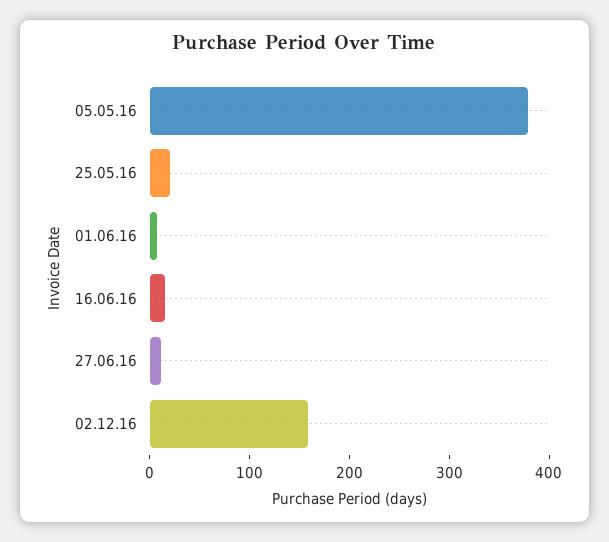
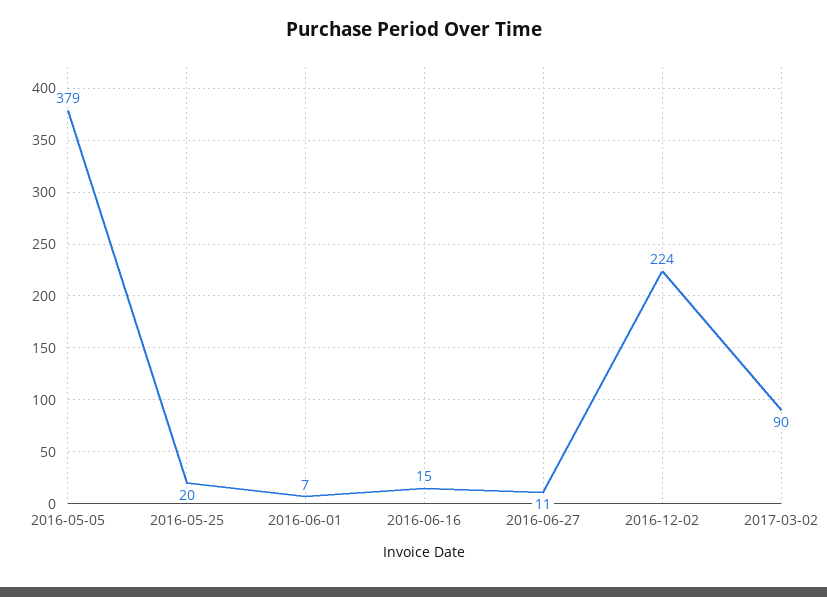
02.12.16: 160 -> 224
2017-03-02: none -> 90

